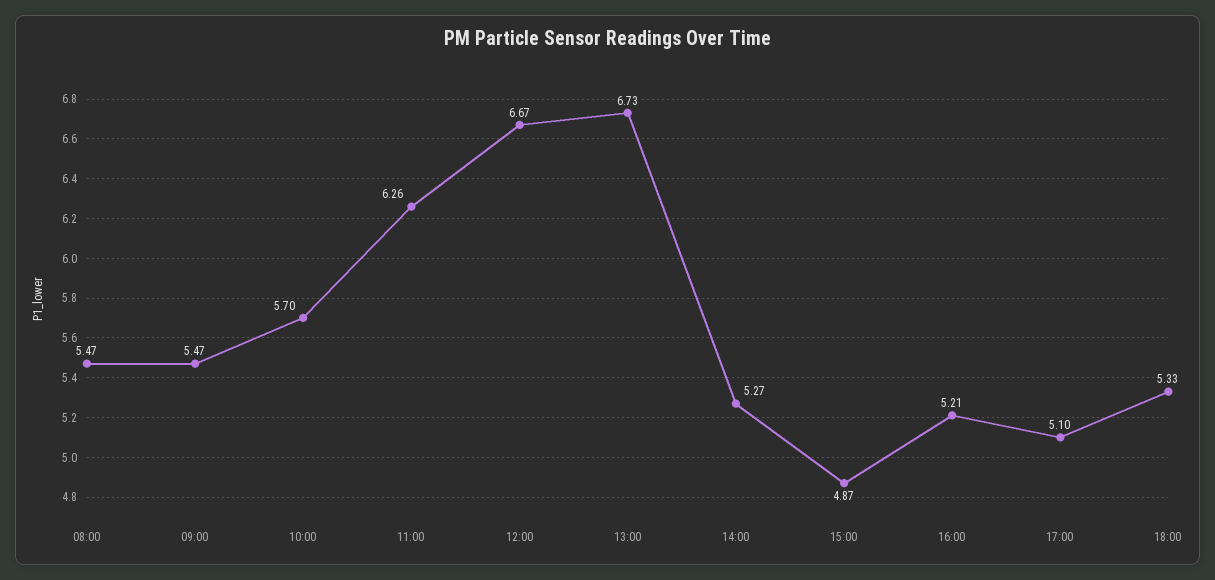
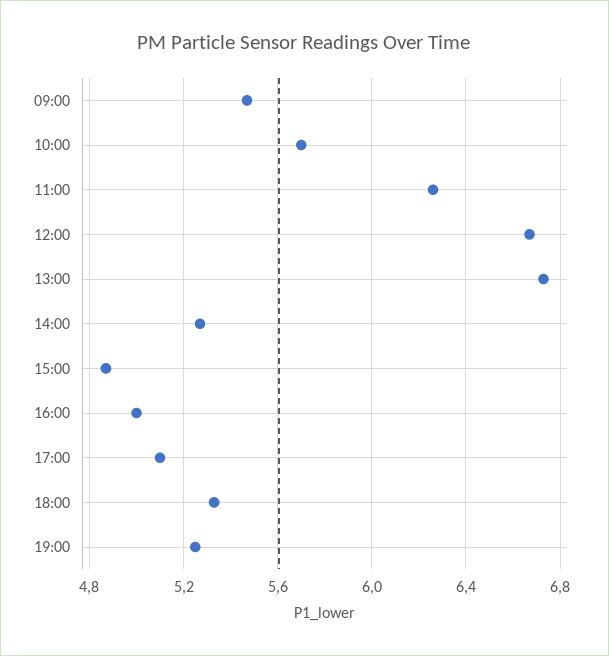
08:00: 5.47 -> none
16:00: 5.21 -> 5
19:00: none -> 5.25

